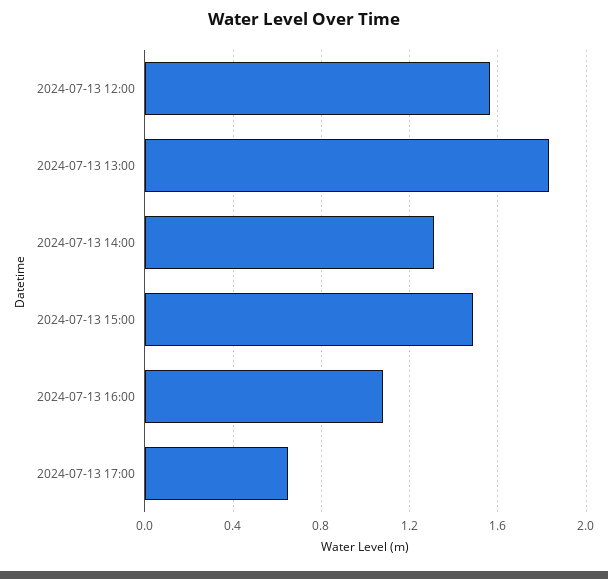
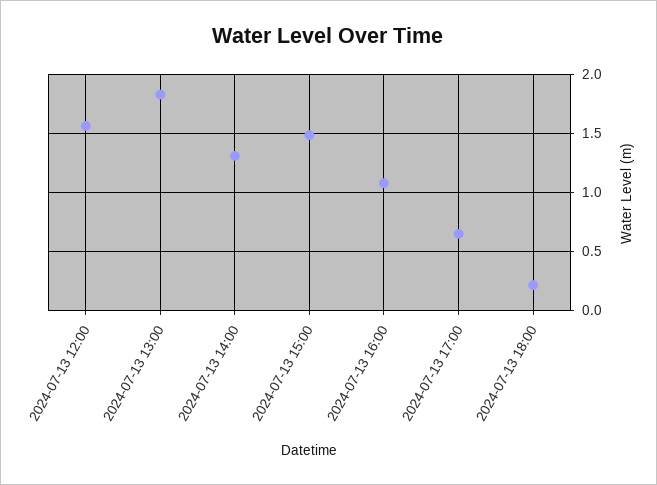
2024-07-13 18:00: none -> 0.2

